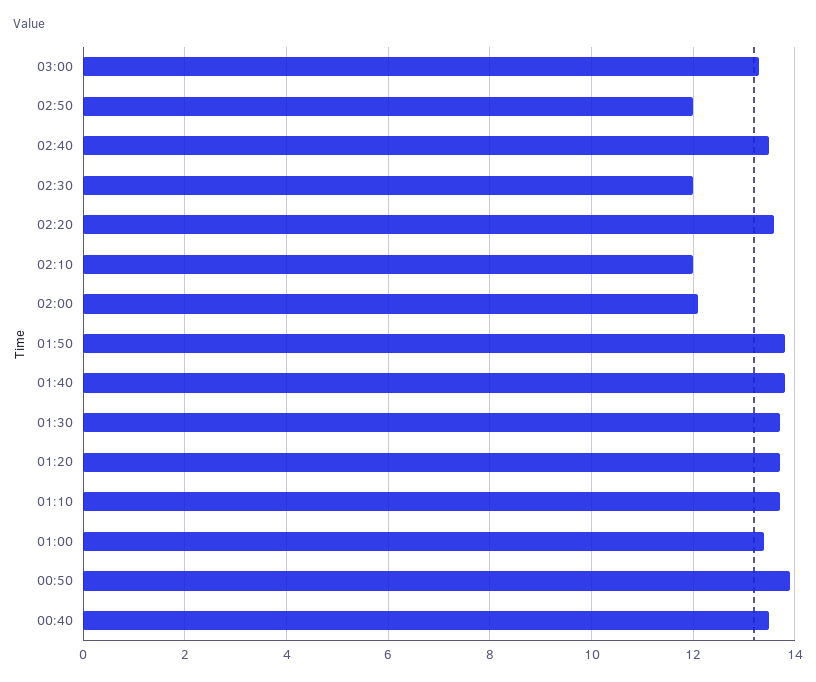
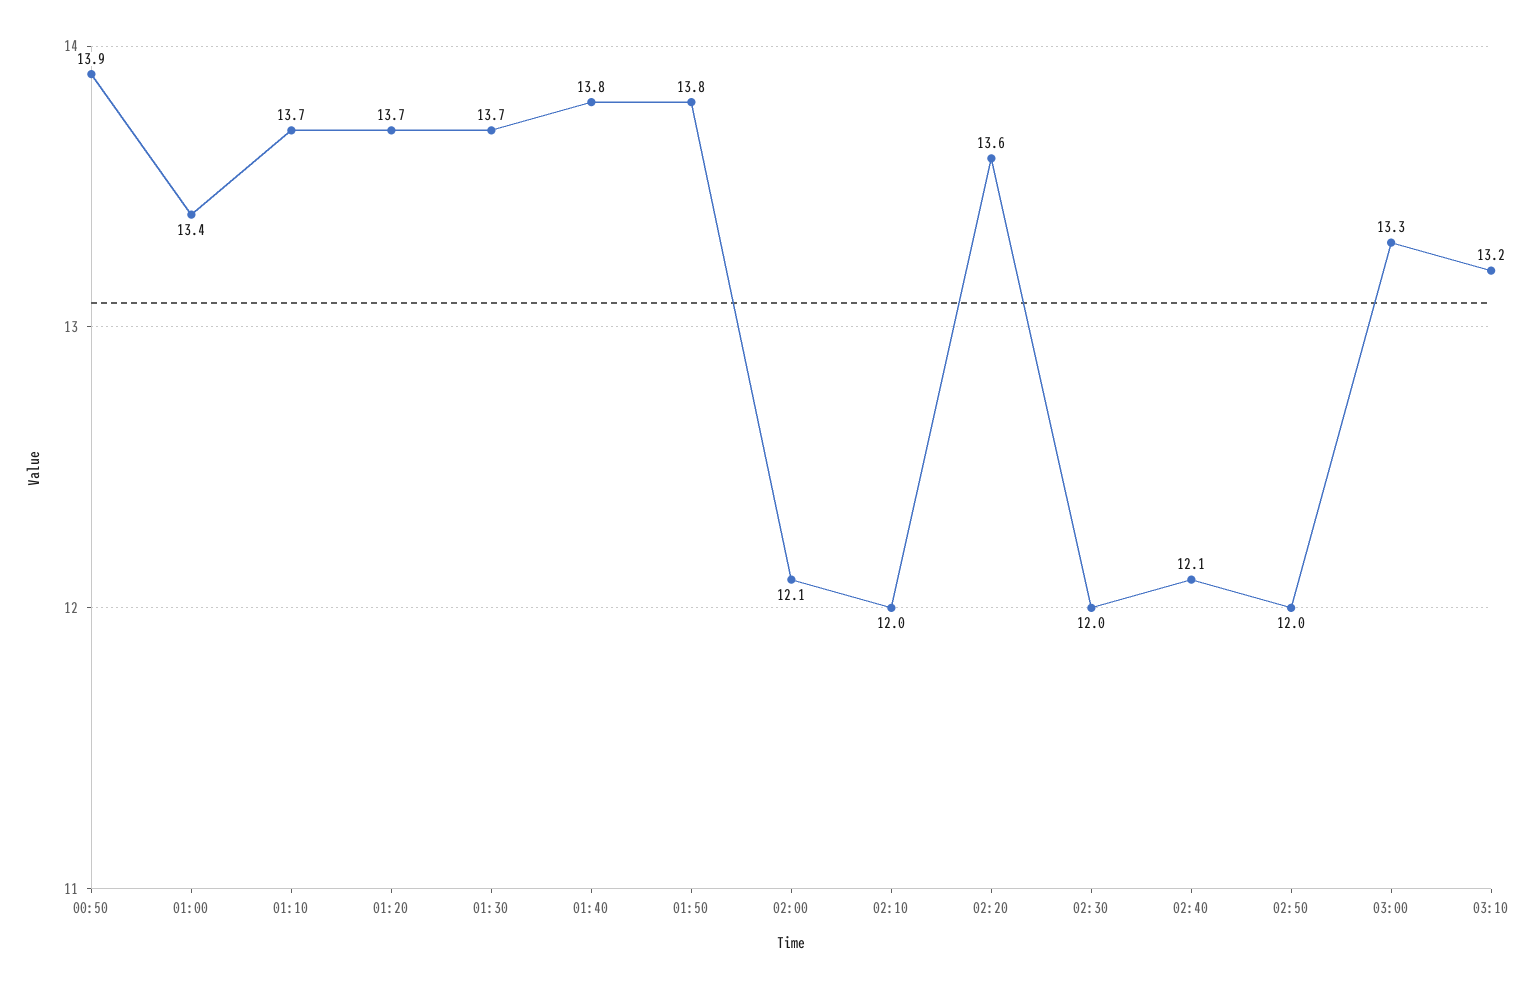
02:40: 13.5 -> 12.1
00:40: 13.5 -> none
03:10: none -> 13.2

